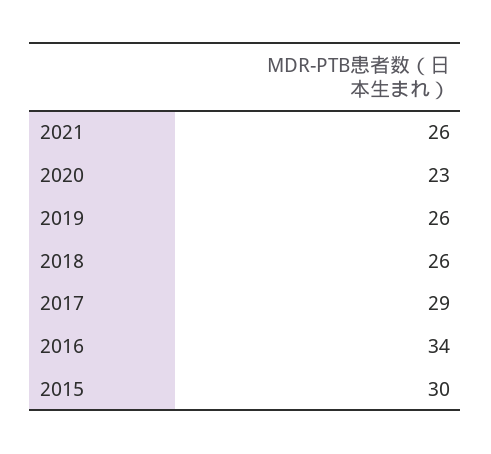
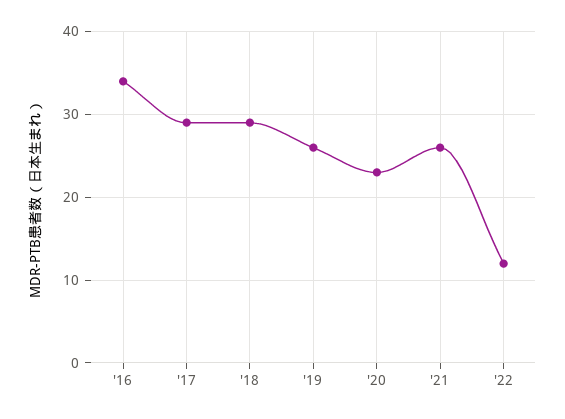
2018: 26 -> 29
2015: 30 -> none
'22: none -> 12

